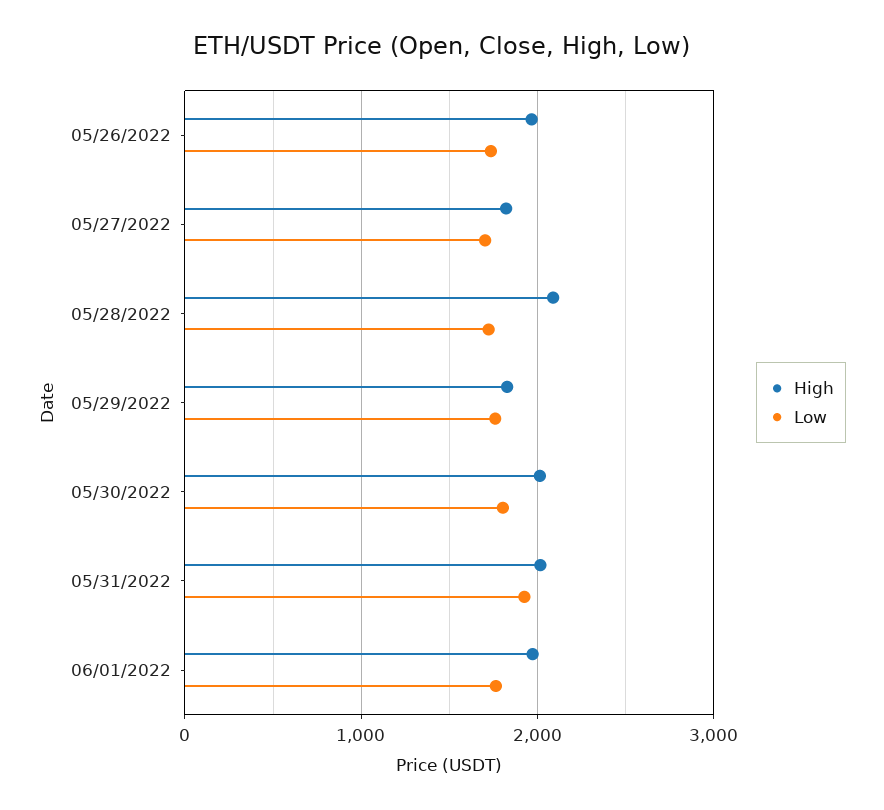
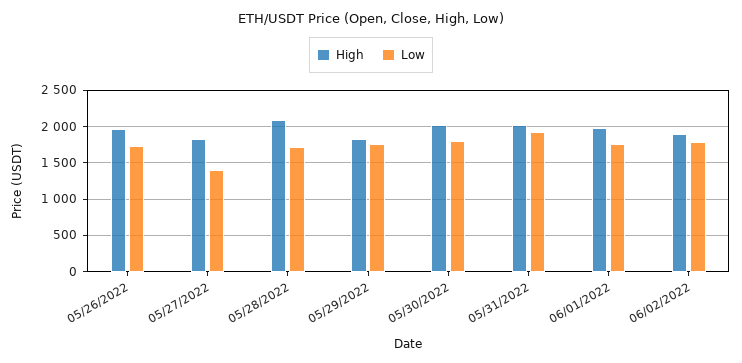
Low, 05/27/2022: 1700 -> 1400
High, 06/02/2022: none -> 1900
Low, 06/02/2022: none -> 1800

